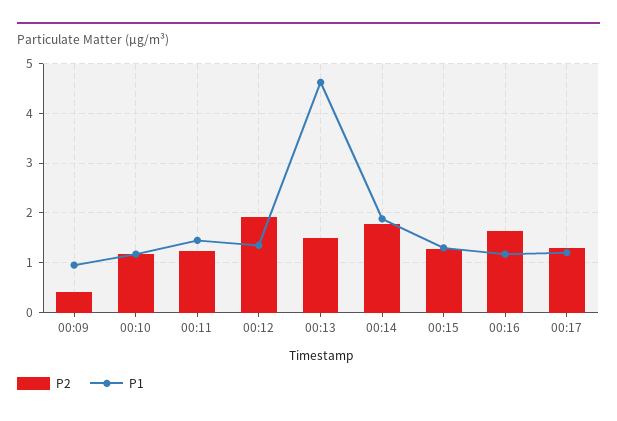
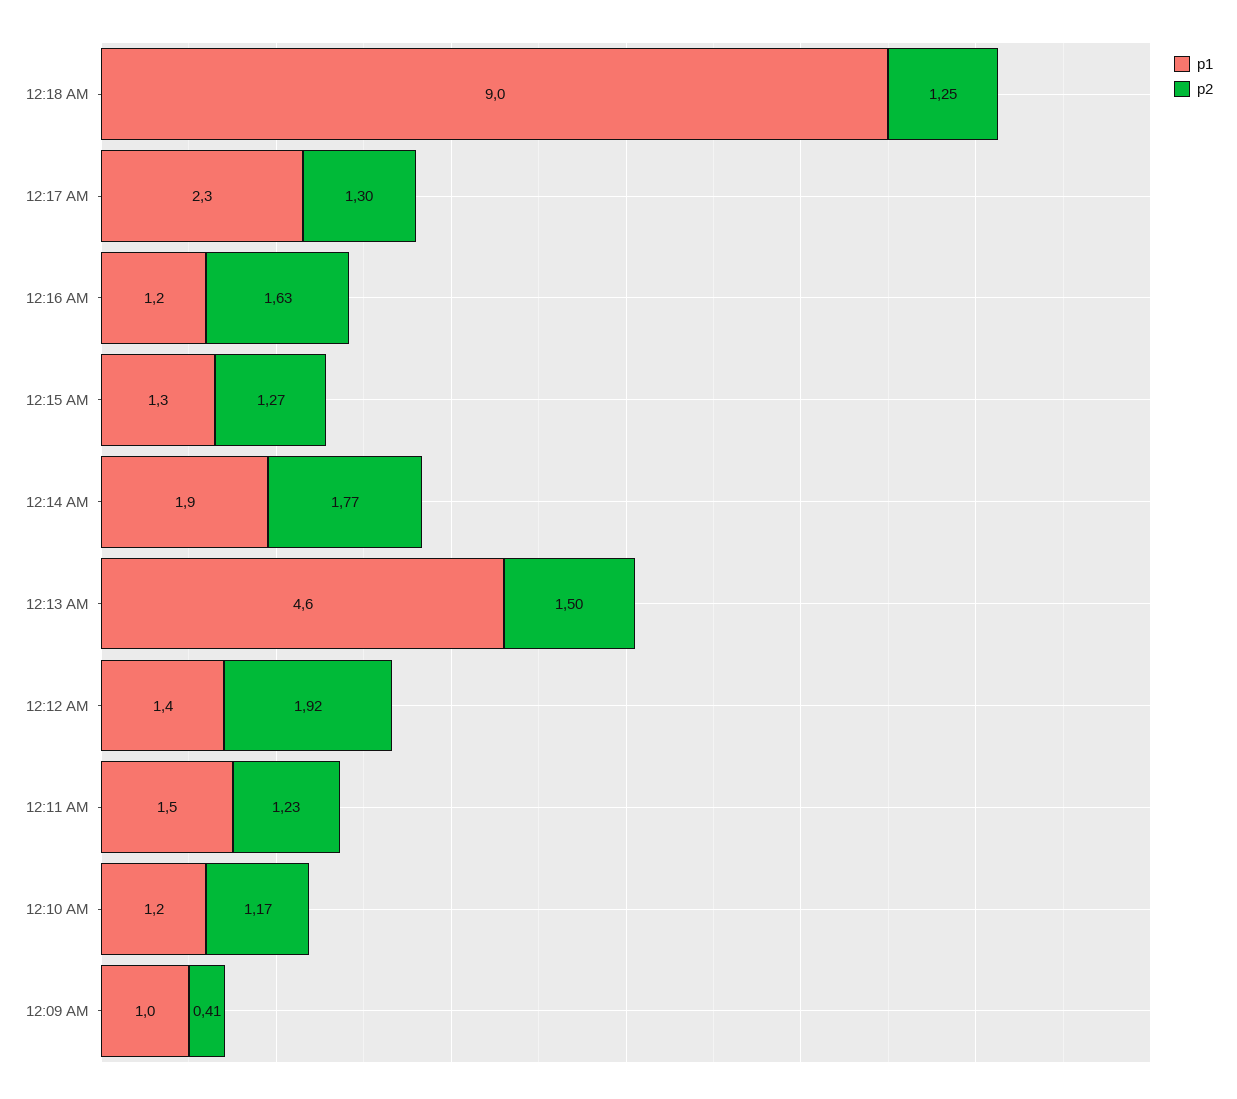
P1, 00:17: 1.2 -> 2.3
P1, 12:18 AM: none -> 9
P2, 12:18 AM: none -> 1.25

